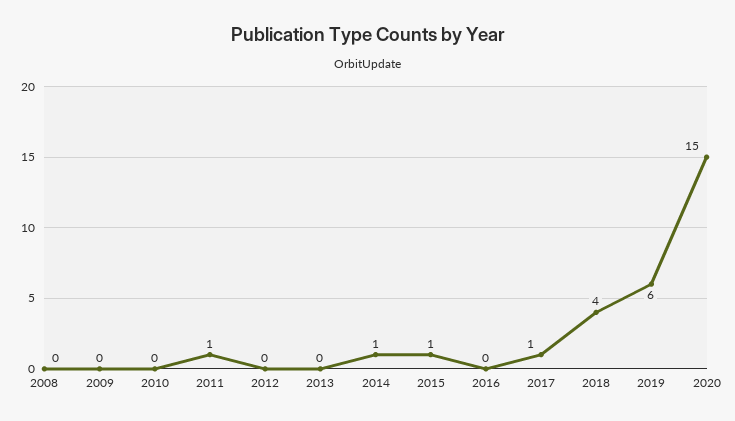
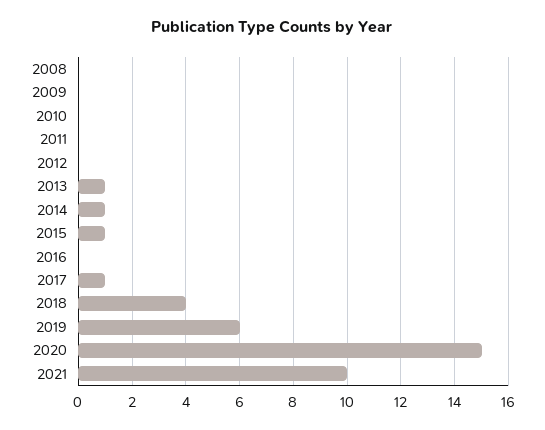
2011: 1 -> 0
2013: 0 -> 1
2021: none -> 10

